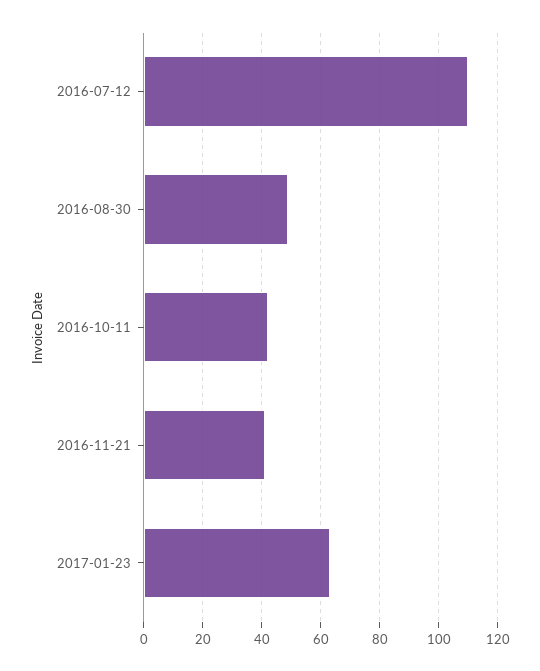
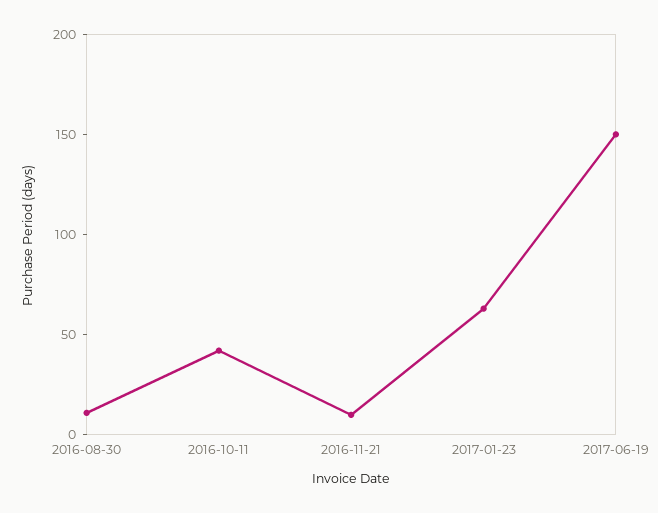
2016-07-12: 110 -> none
2016-08-30: 50 -> 10
2016-11-21: 40 -> 10
2017-06-19: none -> 150

